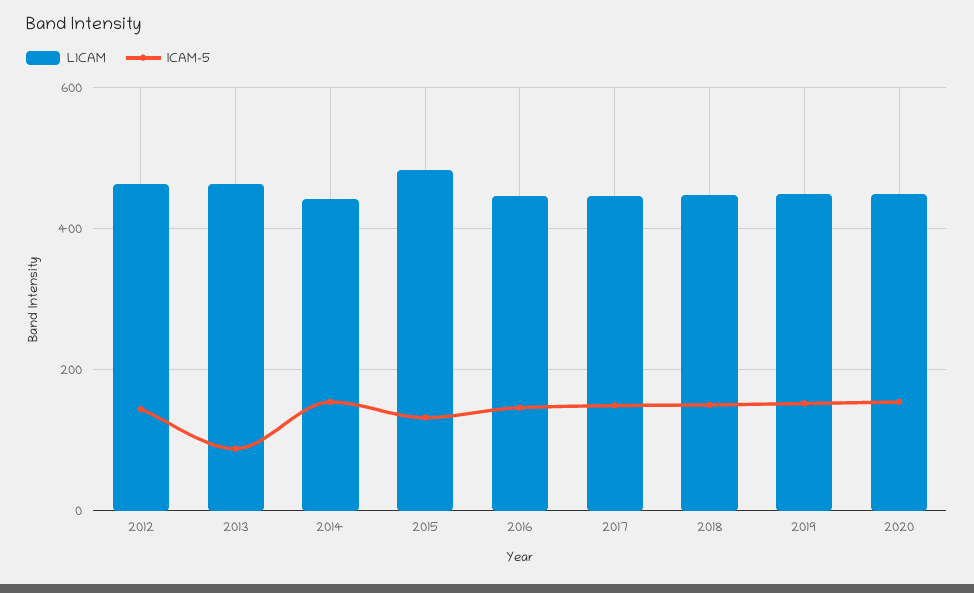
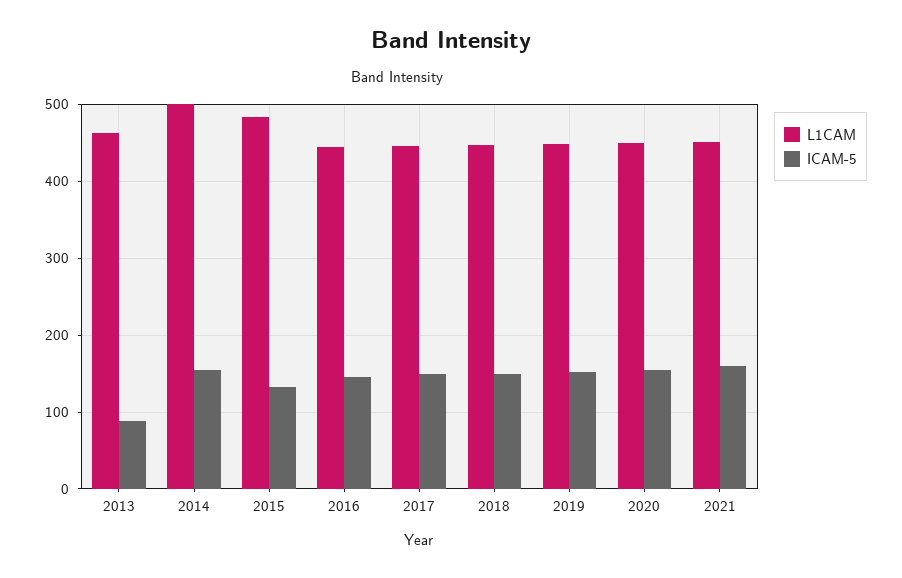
L1CAM, 2012: 460 -> none
ICAM-5, 2012: 140 -> none
L1CAM, 2014: 440 -> 500
L1CAM, 2021: none -> 450
ICAM-5, 2021: none -> 160

